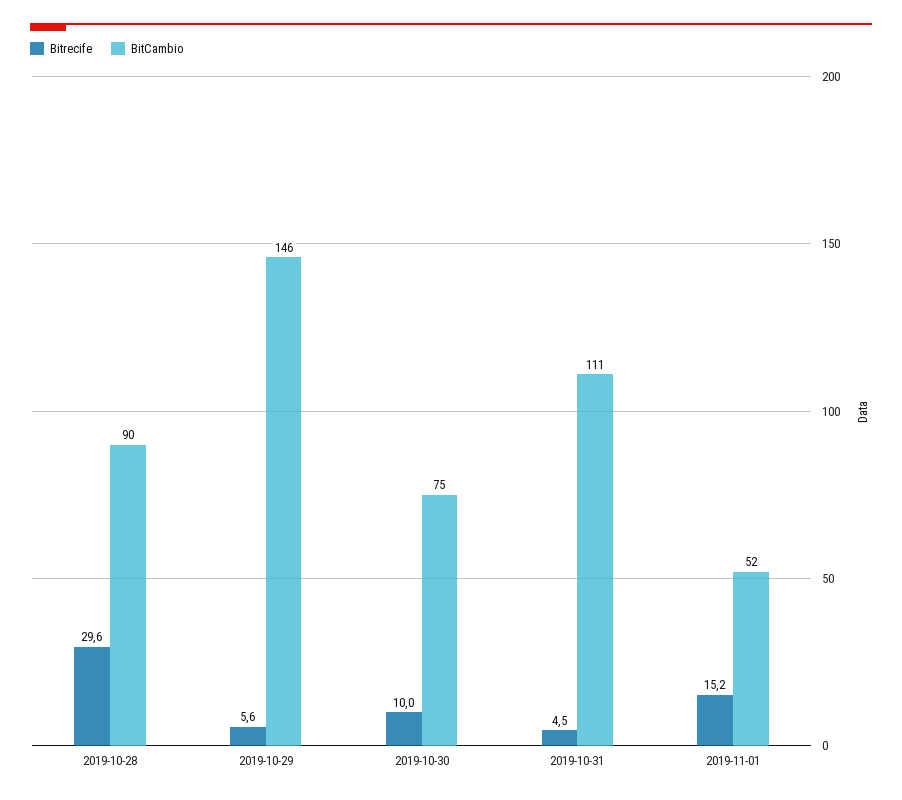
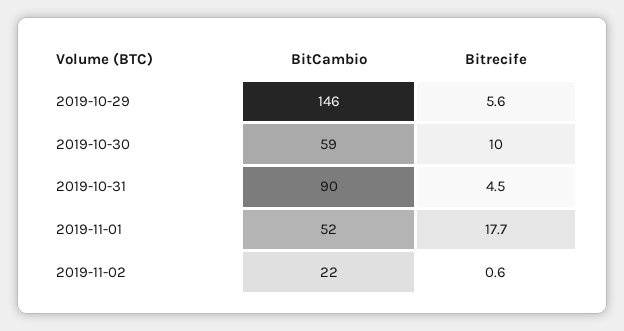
Bitrecife, 2019-10-28: 29.6 -> none
BitCambio, 2019-10-28: 90 -> none
BitCambio, 2019-10-30: 75 -> 59
BitCambio, 2019-10-31: 111 -> 90
Bitrecife, 2019-11-01: 15.2 -> 17.7
BitCambio, 2019-11-02: none -> 22
Bitrecife, 2019-11-02: none -> 0.6

